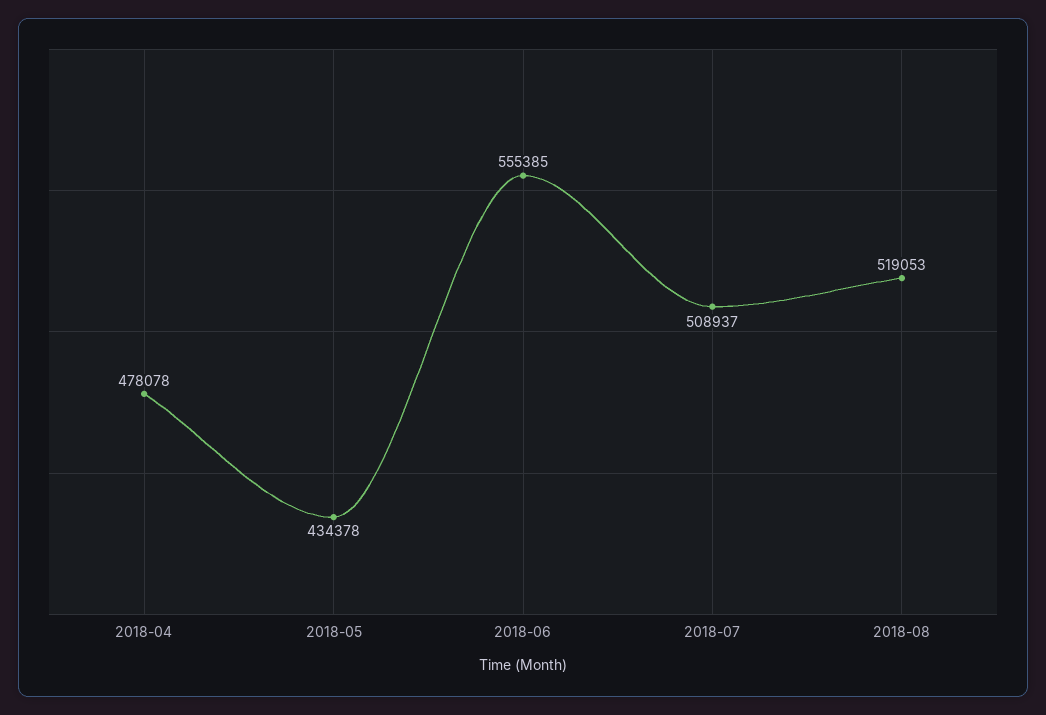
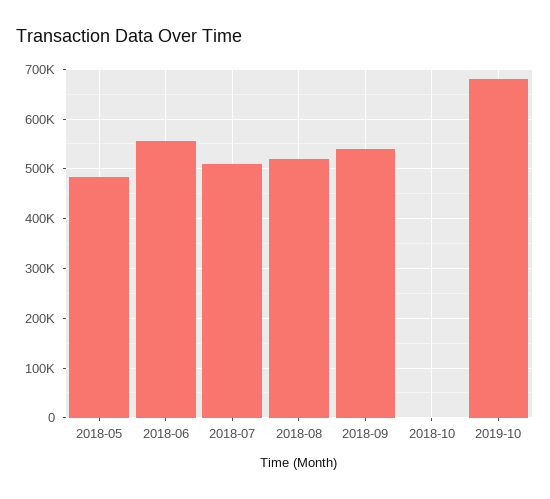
2018-04: 478078 -> none
2018-05: 434378 -> 480000
2018-09: none -> 540000
2018-10: none -> 0
2019-10: none -> 680000

